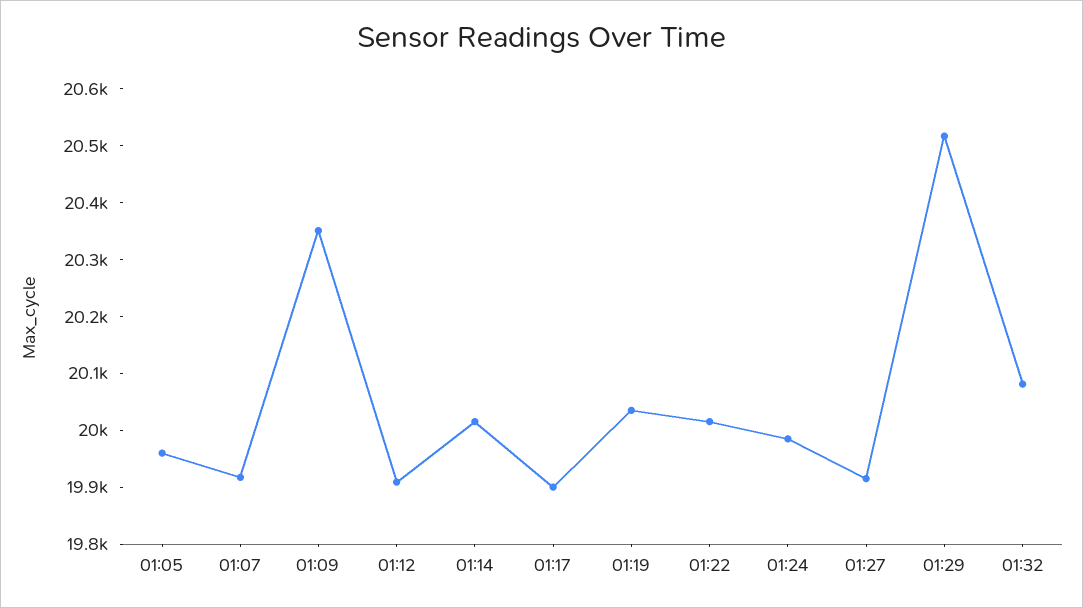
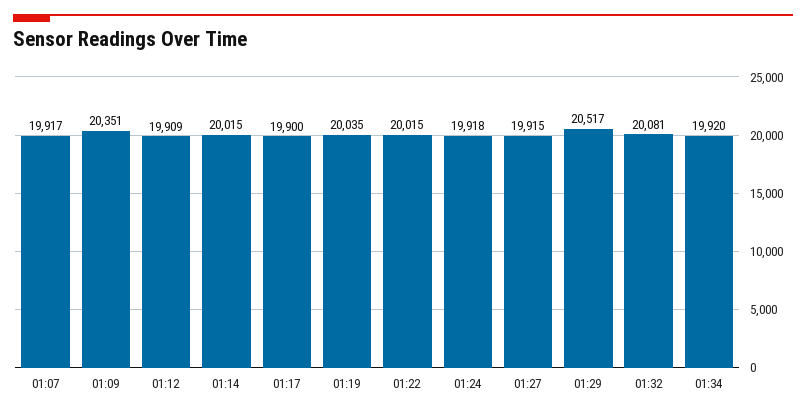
01:05: 19960 -> none
01:24: 19980 -> 19918
01:34: none -> 19920

